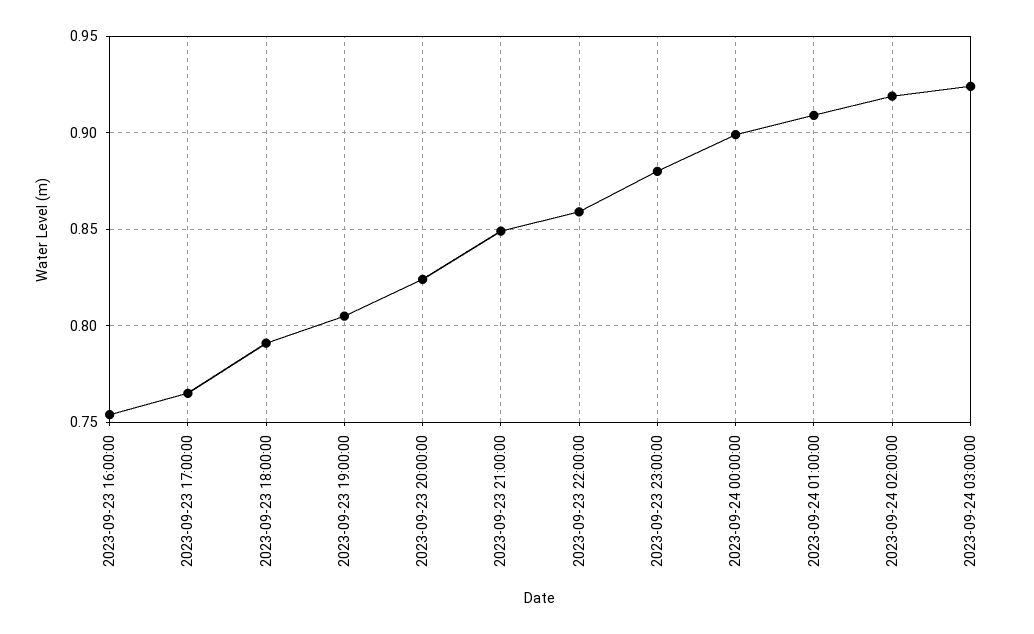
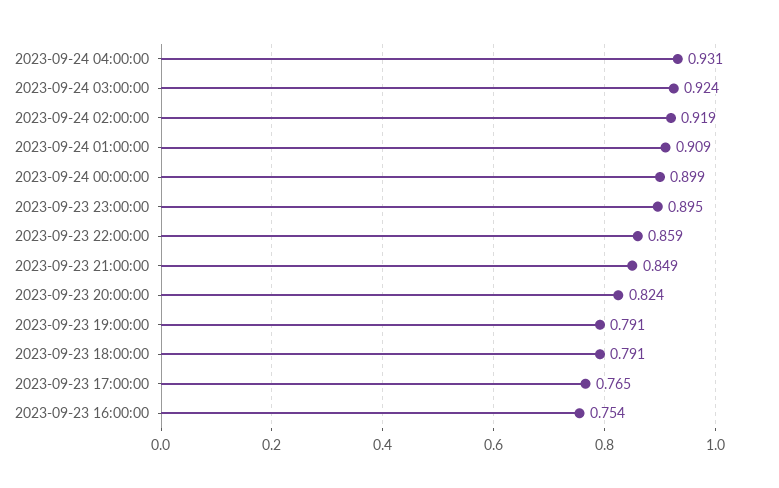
2023-09-23 19:00:00: 0.805 -> 0.791
2023-09-23 23:00:00: 0.88 -> 0.895
2023-09-24 04:00:00: none -> 0.931

